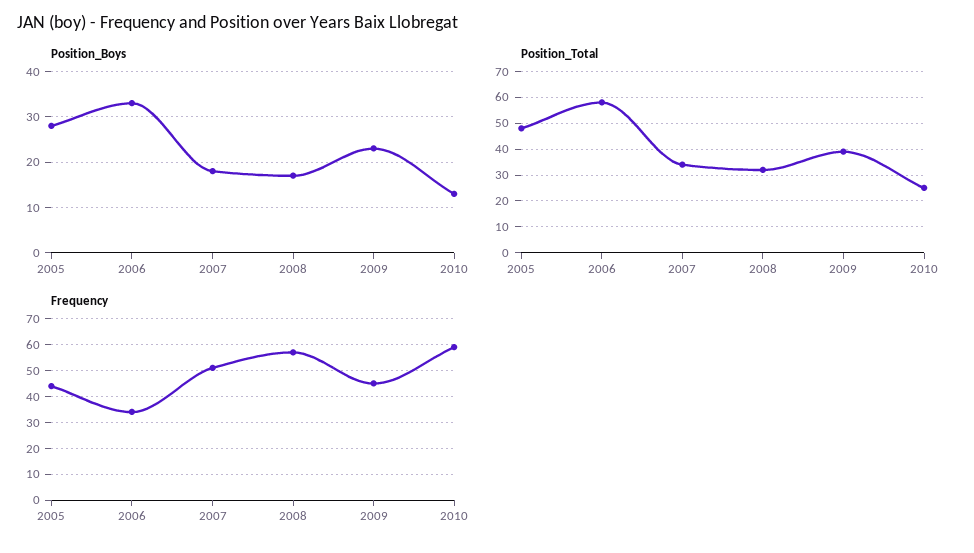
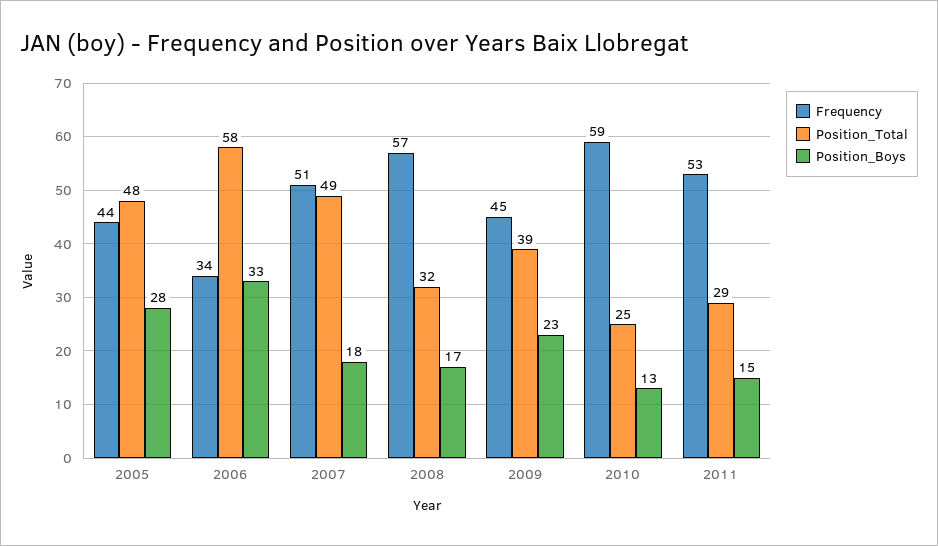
Position_Total, 2007: 35 -> 49
Frequency, 2011: none -> 53
Position_Total, 2011: none -> 29
Position_Boys, 2011: none -> 15

